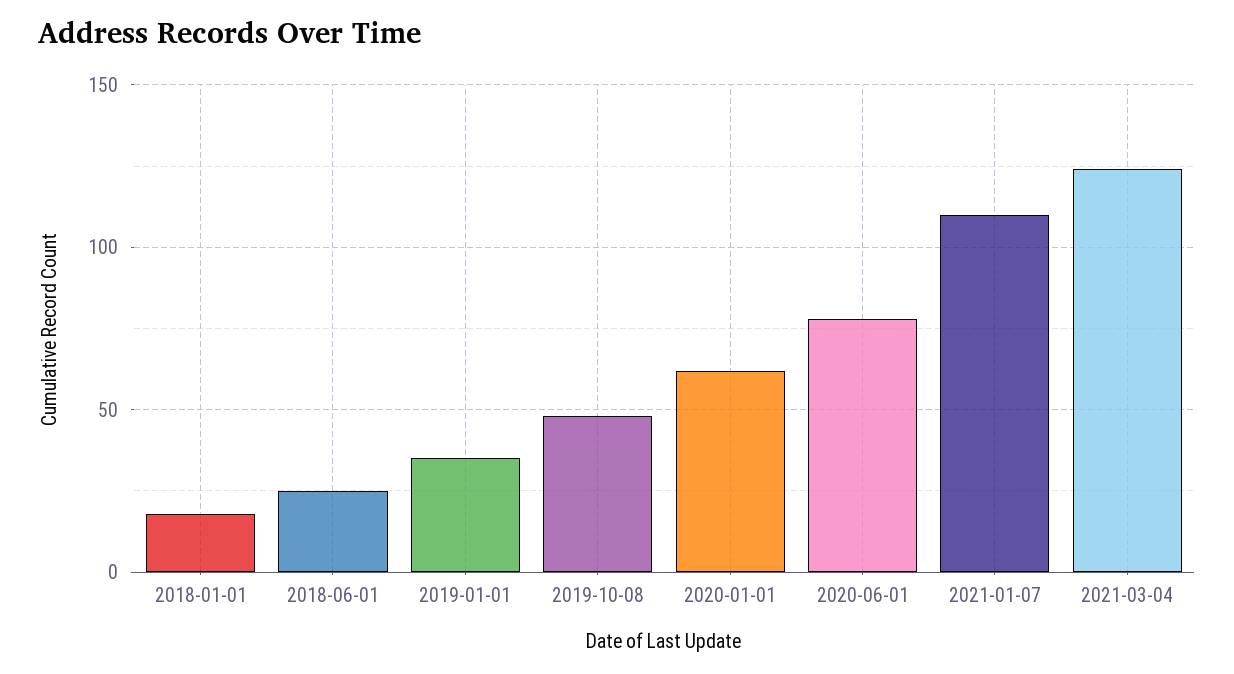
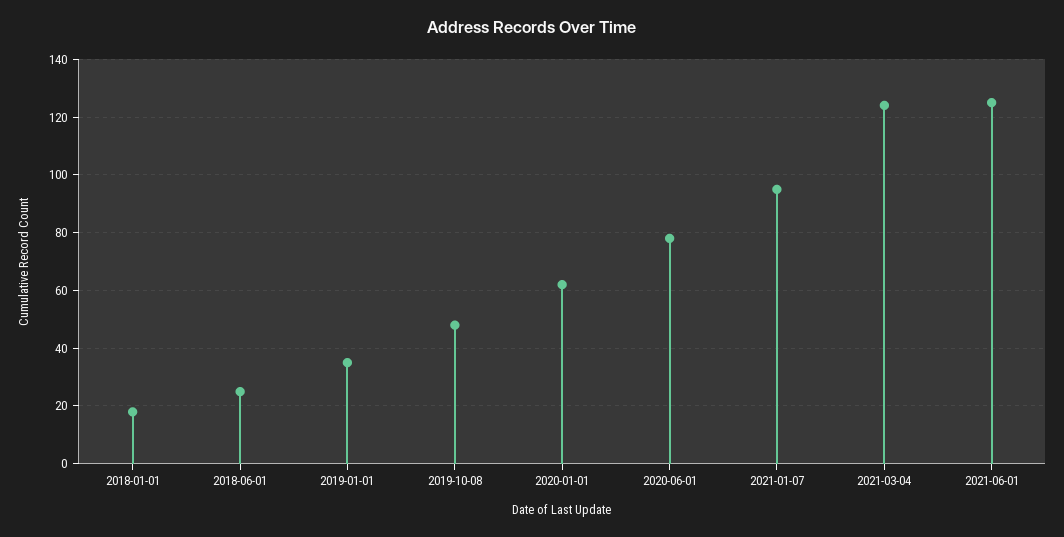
2021-01-07: 110 -> 95
2021-06-01: none -> 125

